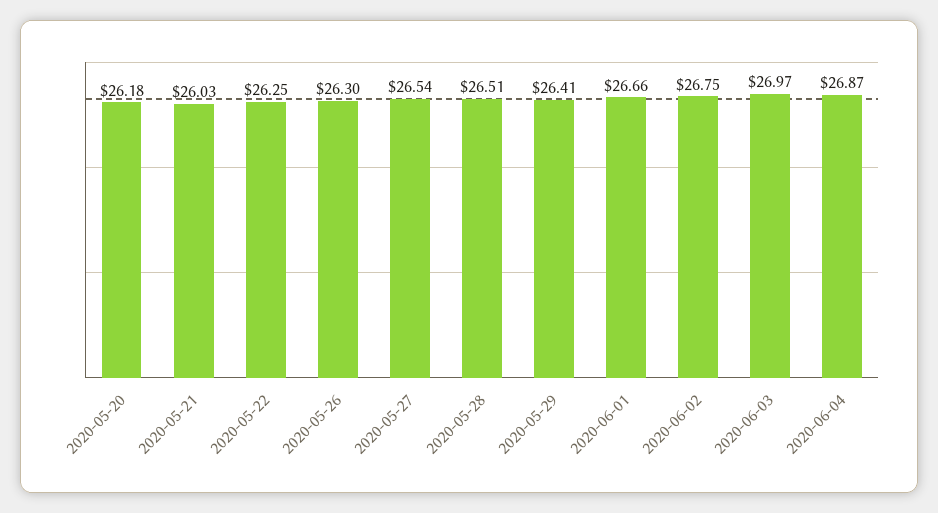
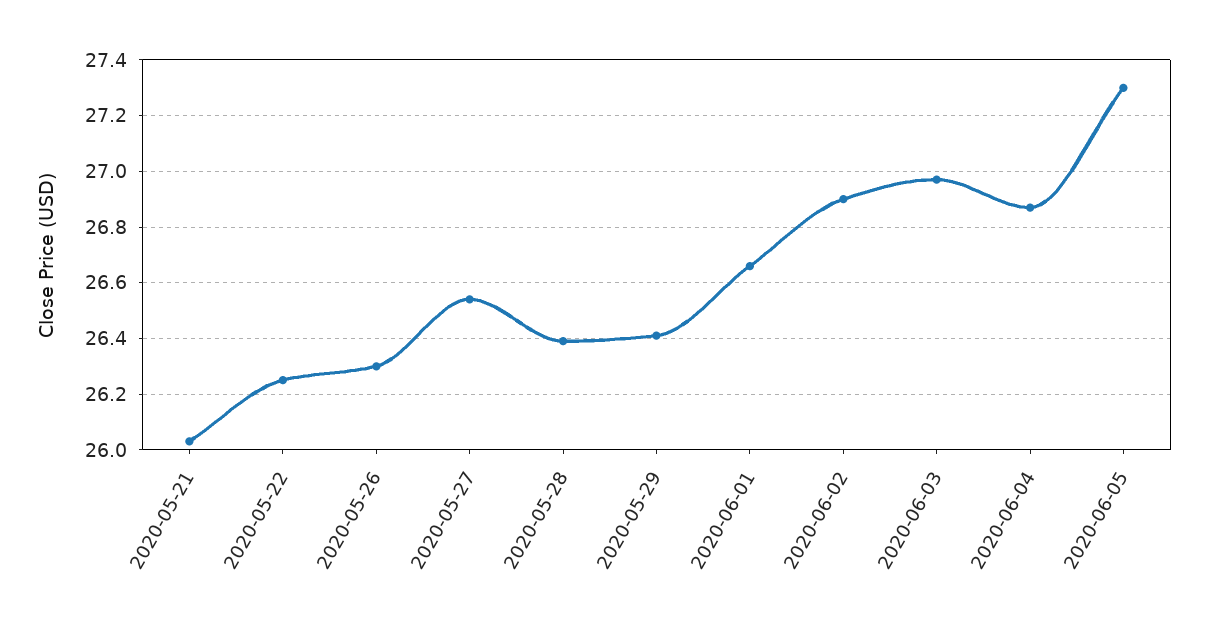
2020-05-20: 26.18 -> none
2020-05-28: 26.51 -> 26.4
2020-06-02: 26.75 -> 26.9
2020-06-05: none -> 27.3

